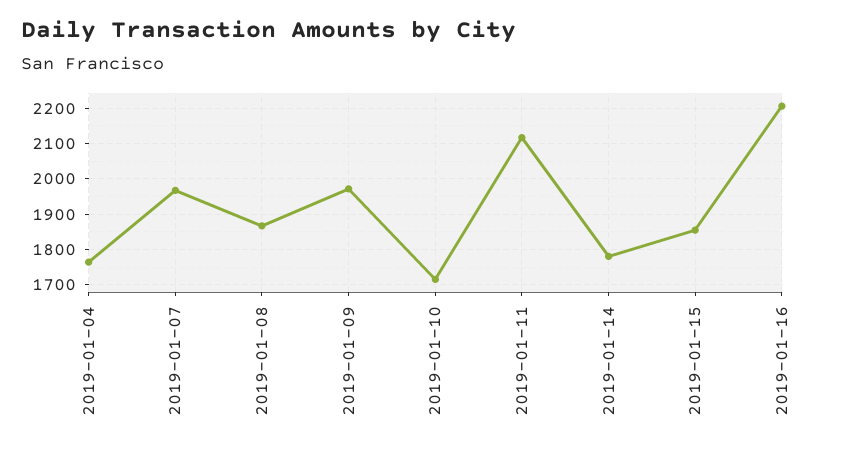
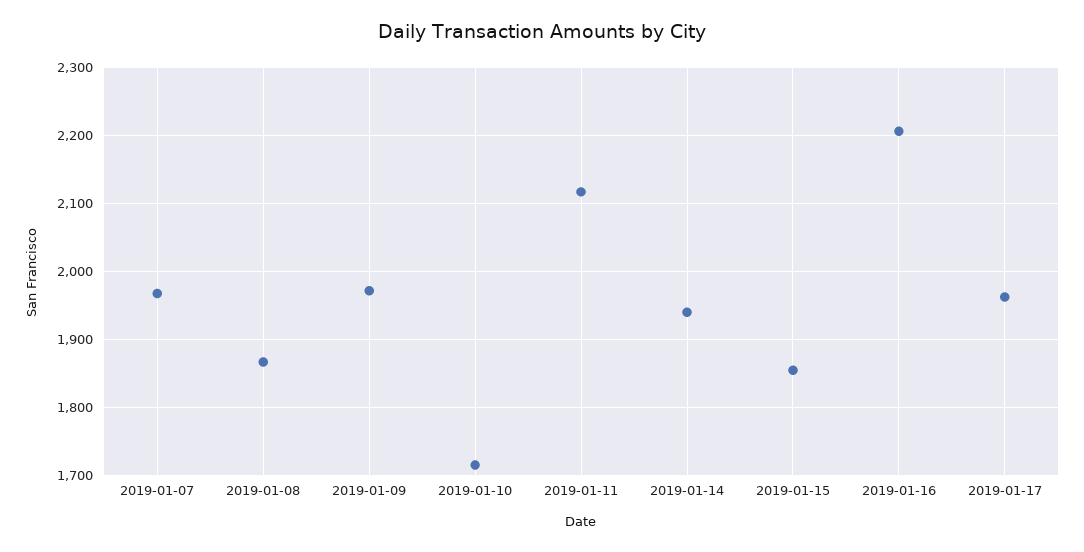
2019-01-04: 1760 -> none
2019-01-14: 1780 -> 1940
2019-01-17: none -> 1960

